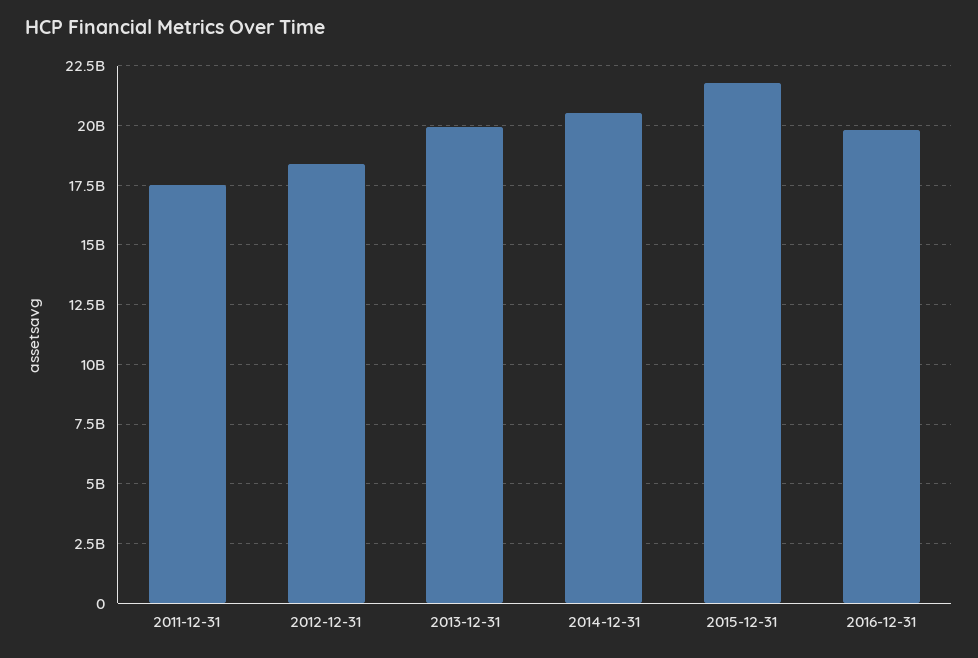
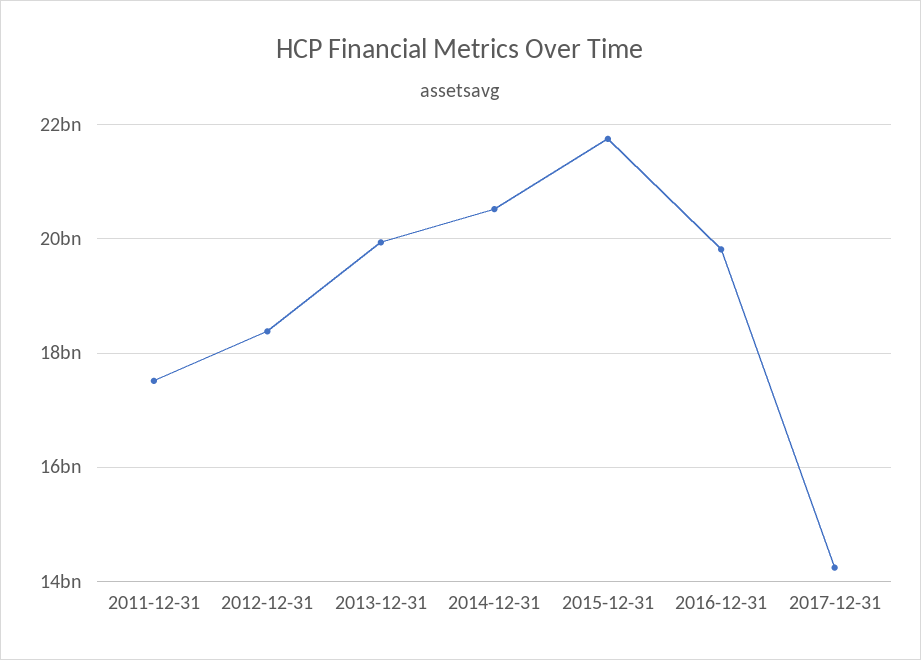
2017-12-31: none -> 14200000000

